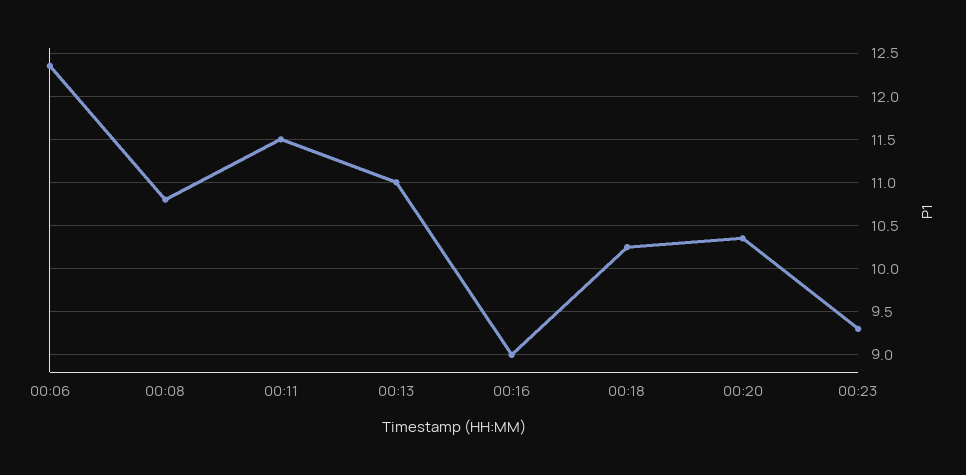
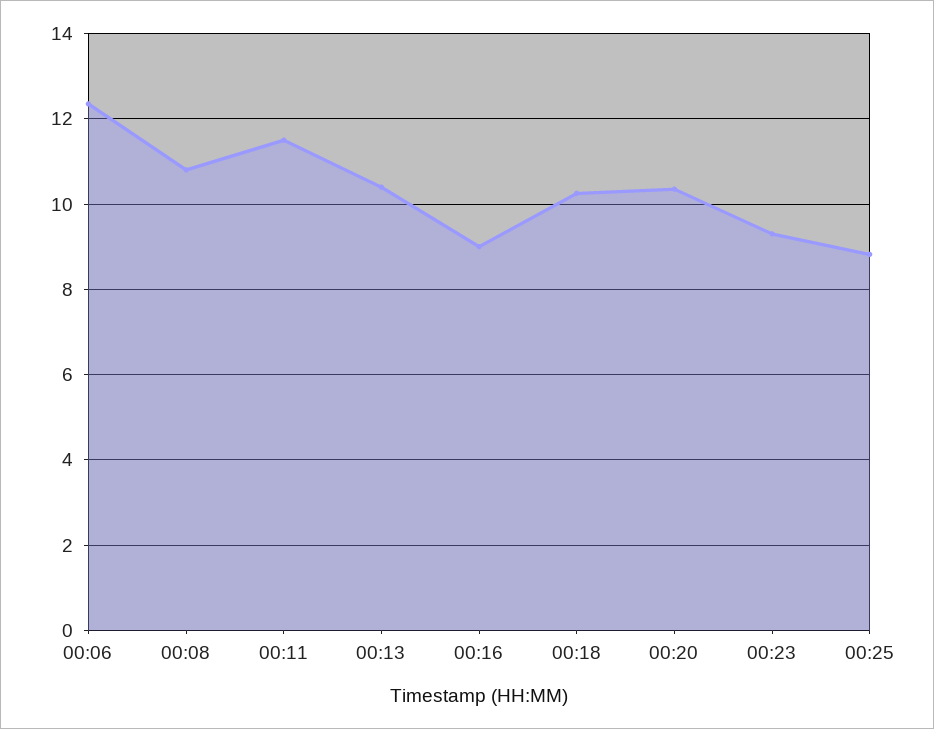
00:13: 11 -> 10.4
00:25: none -> 8.8

